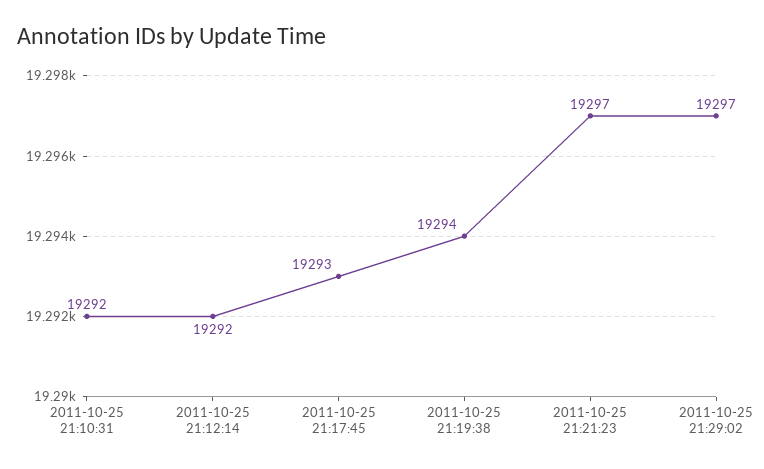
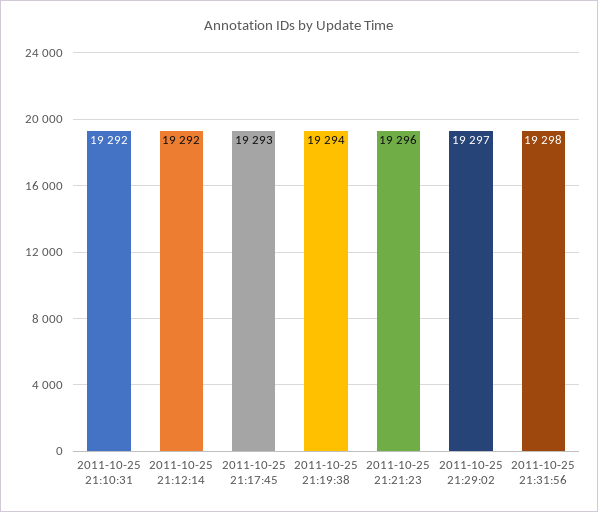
2011-10-25 21:21:23: 19297 -> 19296
2011-10-25 21:31:56: none -> 19298

